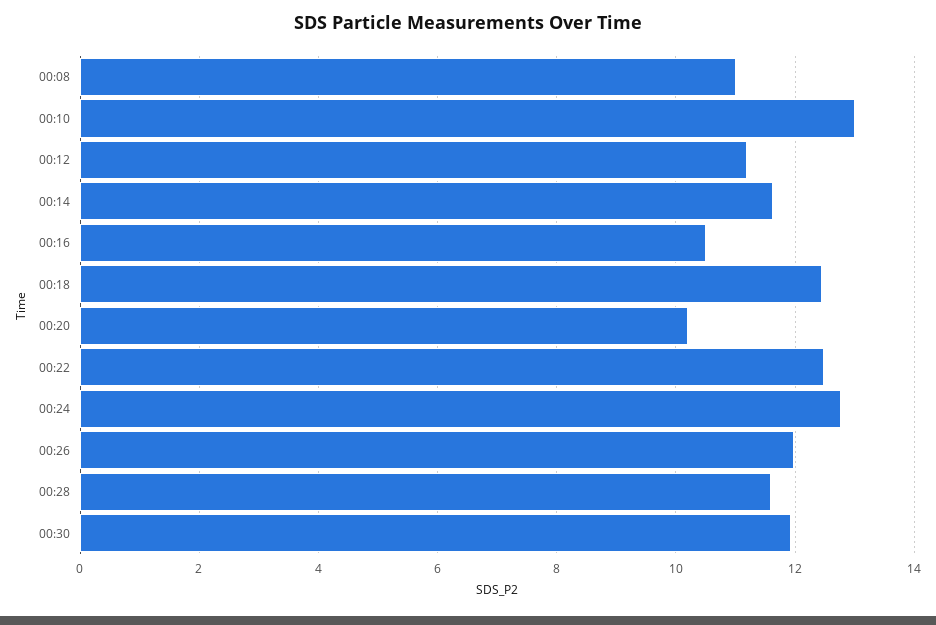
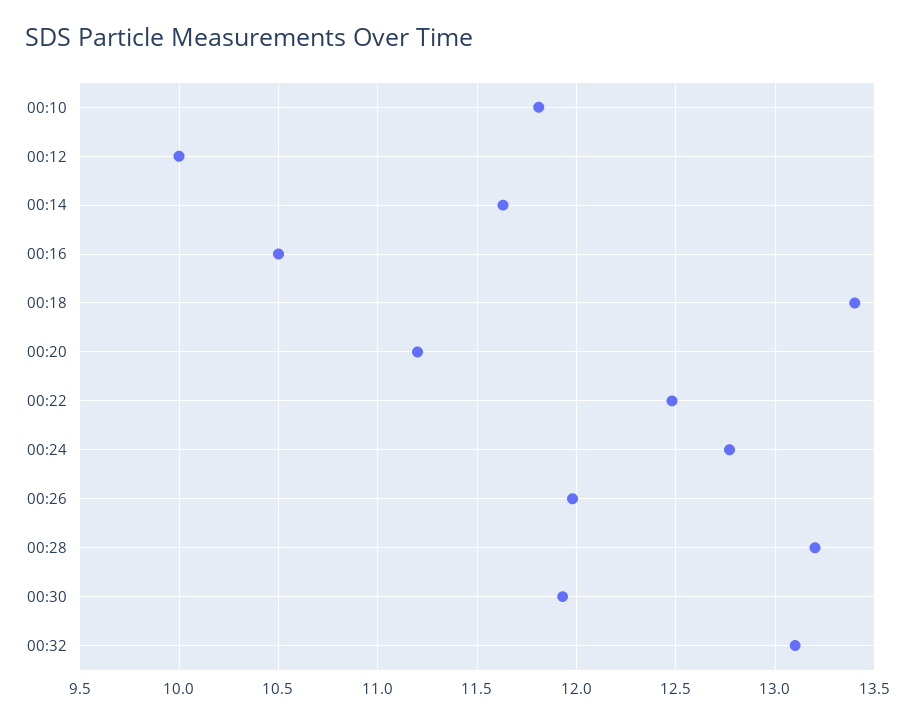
00:08: 11 -> none
00:10: 13 -> 11.8
00:12: 11.2 -> 10
00:18: 12.4 -> 13.4
00:20: 10.2 -> 11.2
00:28: 11.6 -> 13.2
00:32: none -> 13.1

